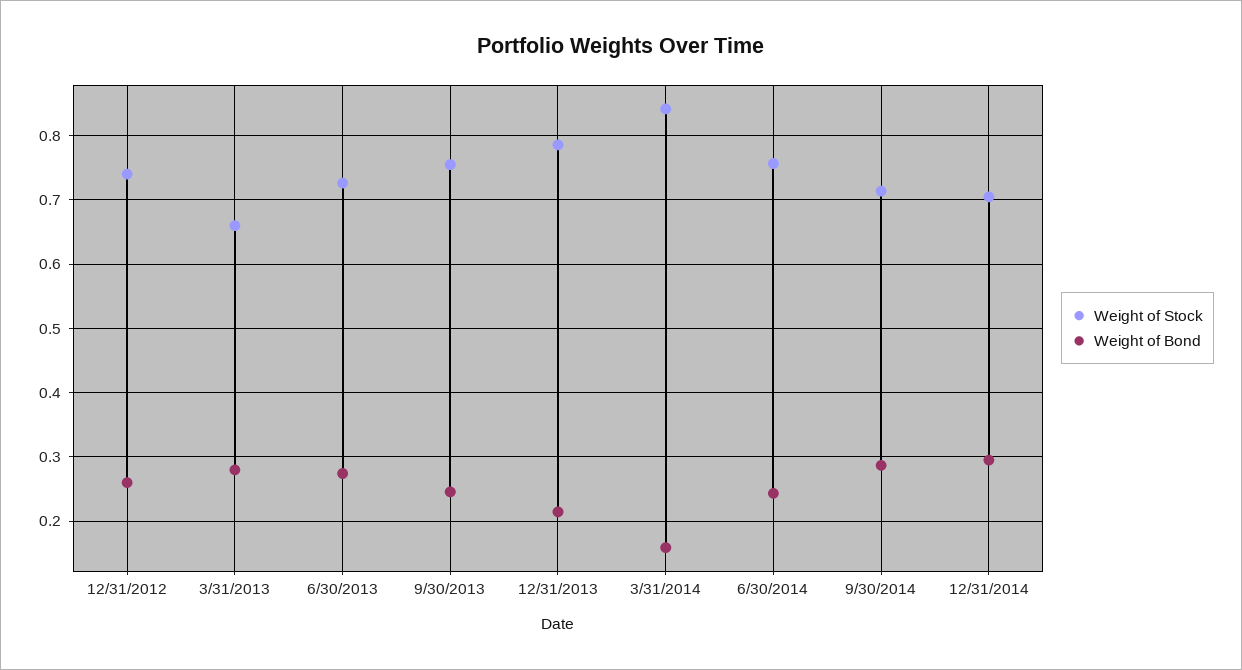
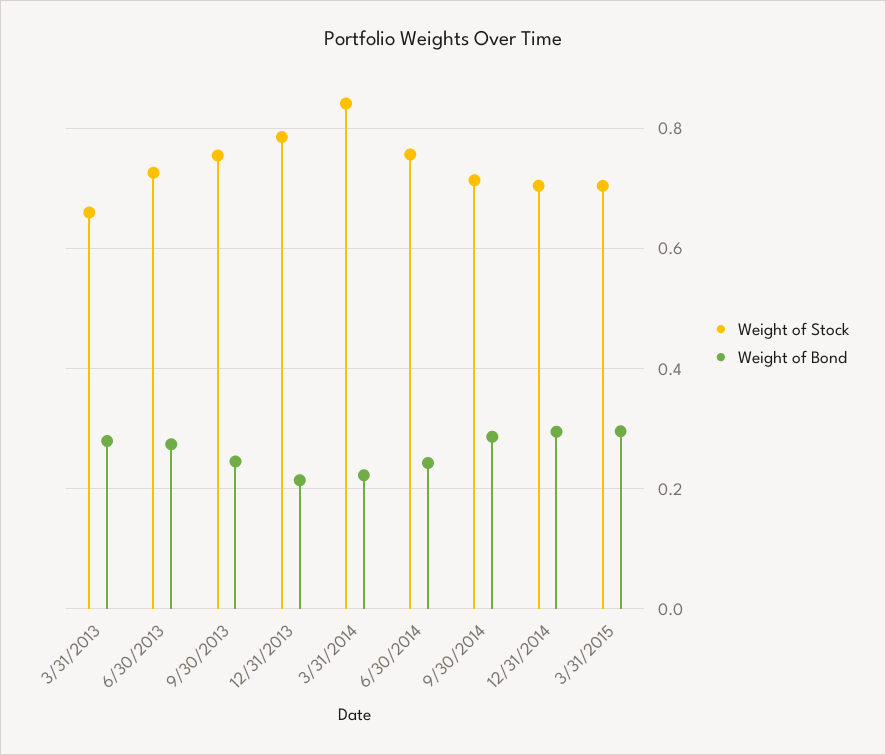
Weight of Stock, 12/31/2012: 0.74 -> none
Weight of Bond, 12/31/2012: 0.26 -> none
Weight of Bond, 3/31/2014: 0.16 -> 0.22
Weight of Stock, 3/31/2015: none -> 0.7
Weight of Bond, 3/31/2015: none -> 0.3

